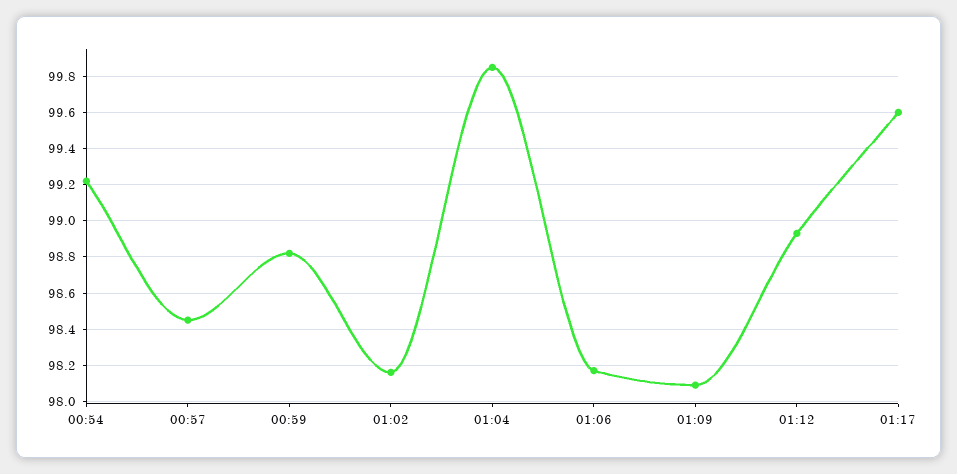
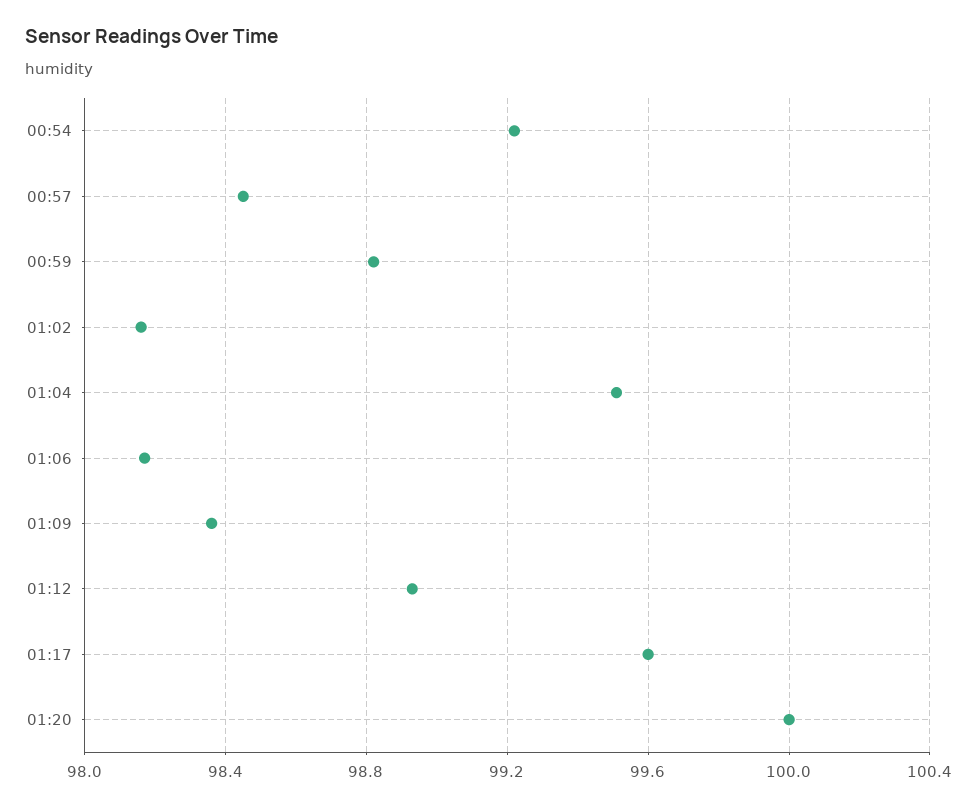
01:04: 99.85 -> 99.5
01:09: 98.1 -> 98.35
01:20: none -> 100

